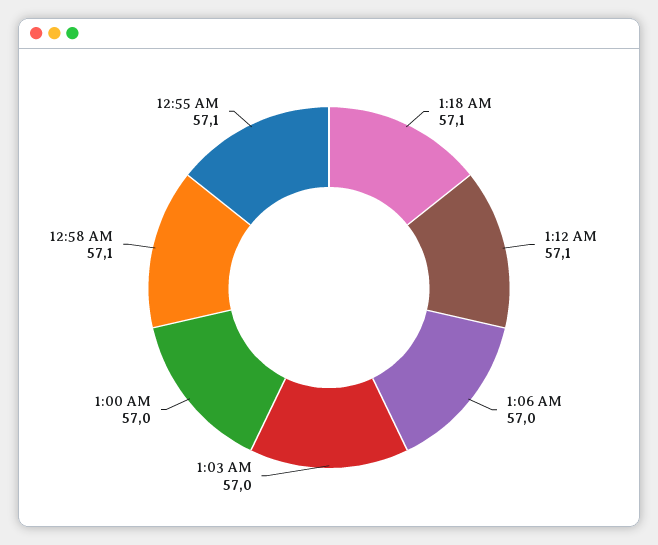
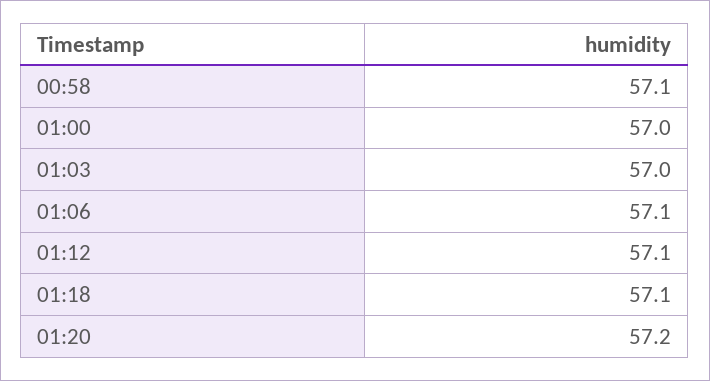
1:06 AM: 57 -> 57.1
12:55 AM: 57.1 -> none
01:20: none -> 57.2

